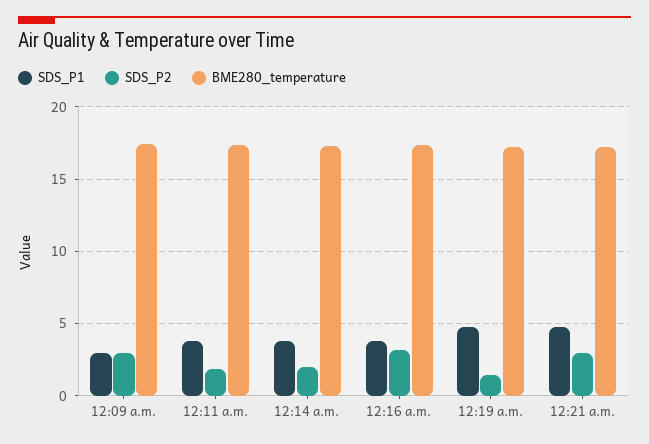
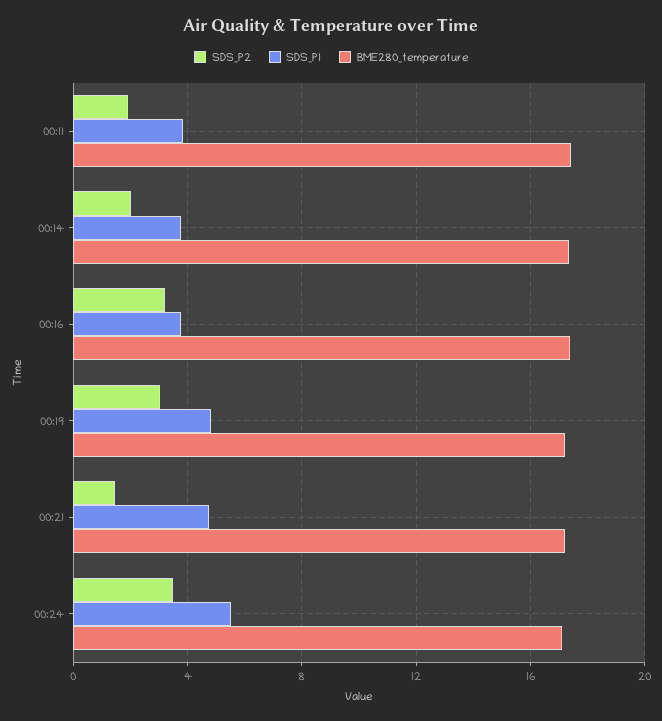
SDS_P1, 12:09 a.m.: 3 -> none
SDS_P2, 12:09 a.m.: 3 -> none
BME280_temperature, 12:09 a.m.: 17.5 -> none
SDS_P2, 12:19 a.m.: 1.5 -> 3
SDS_P2, 12:21 a.m.: 3 -> 1.5
SDS_P2, 00:24: none -> 3.5
SDS_P1, 00:24: none -> 5.5
BME280_temperature, 00:24: none -> 17

